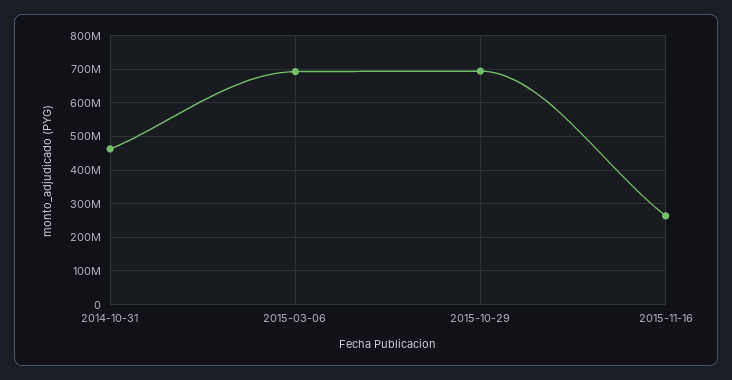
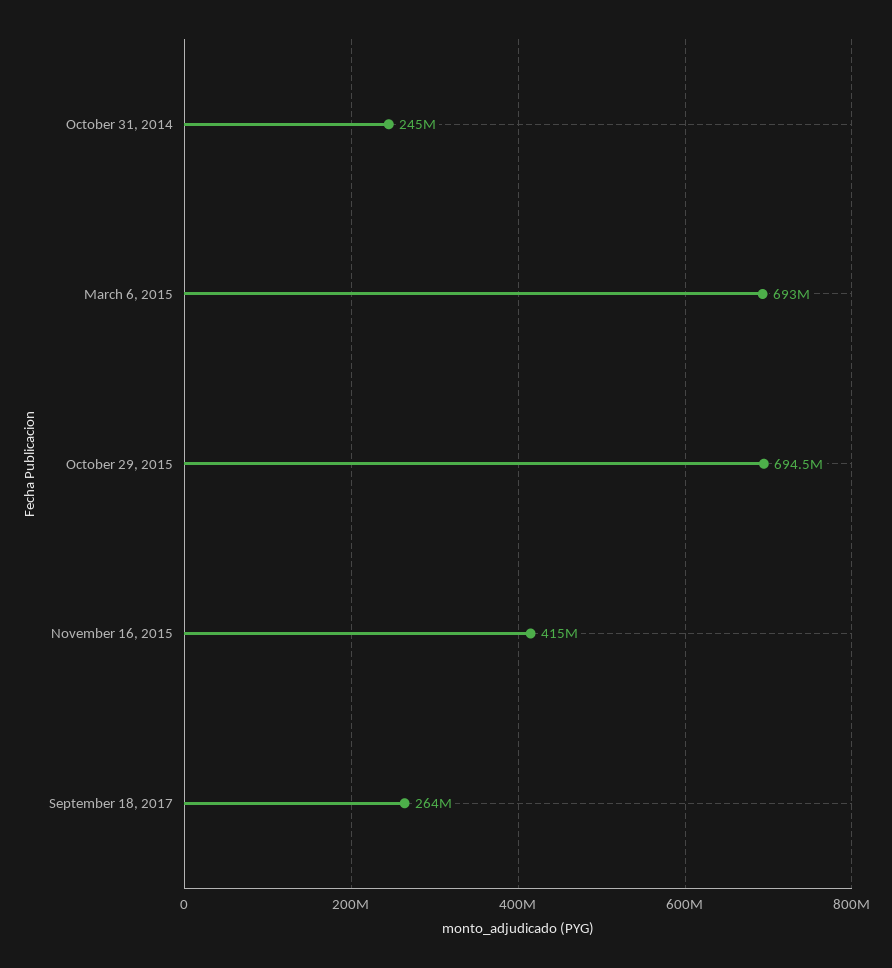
2014-10-31: 460000000 -> 245000000
2015-11-16: 260000000 -> 415000000
September 18, 2017: none -> 264000000

